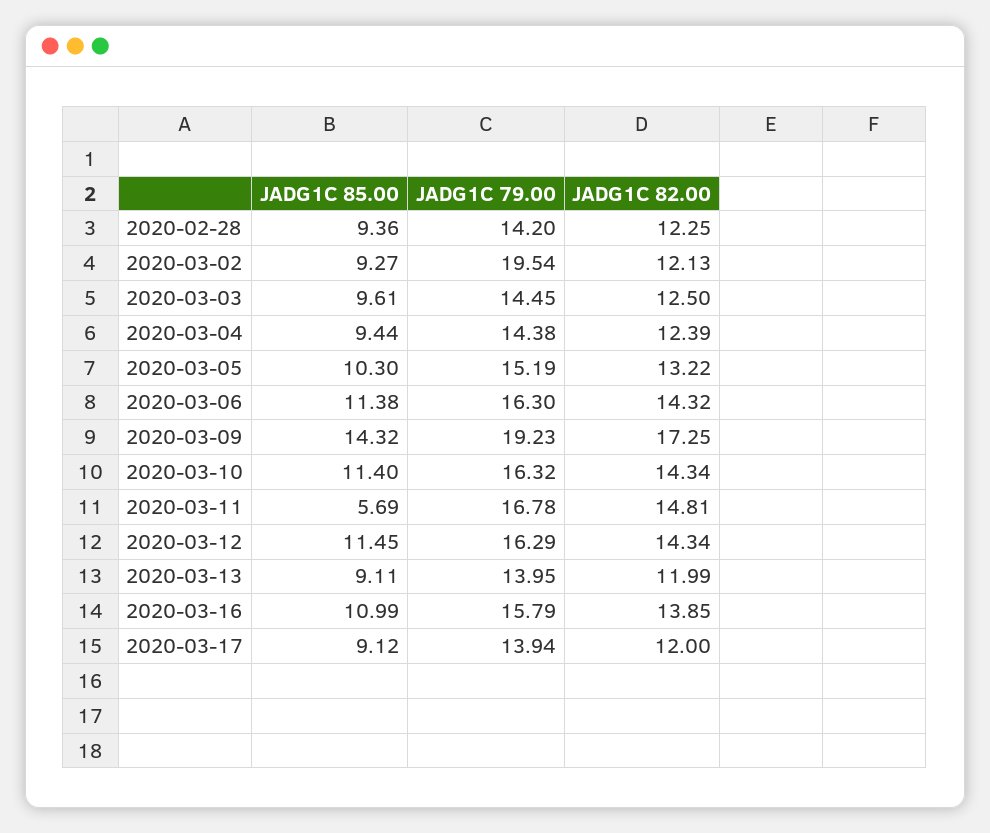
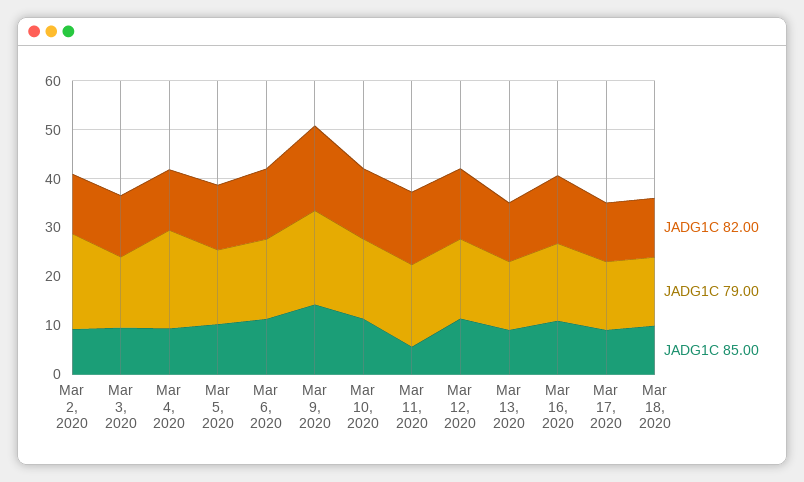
JADG1C 85.00, 2020-02-28: 9.36 -> none
JADG1C 79.00, 2020-02-28: 14.2 -> none
JADG1C 82.00, 2020-02-28: 12.25 -> none
JADG1C 79.00, 2020-03-04: 14.38 -> 20
JADG1C 82.00, Mar 18, 2020: none -> 12
JADG1C 79.00, Mar 18, 2020: none -> 14
JADG1C 85.00, Mar 18, 2020: none -> 10

